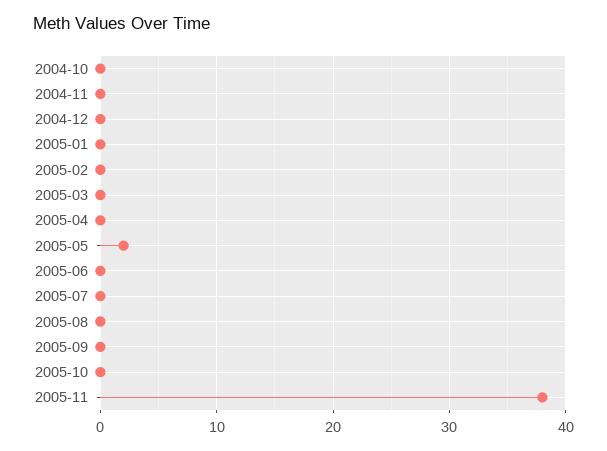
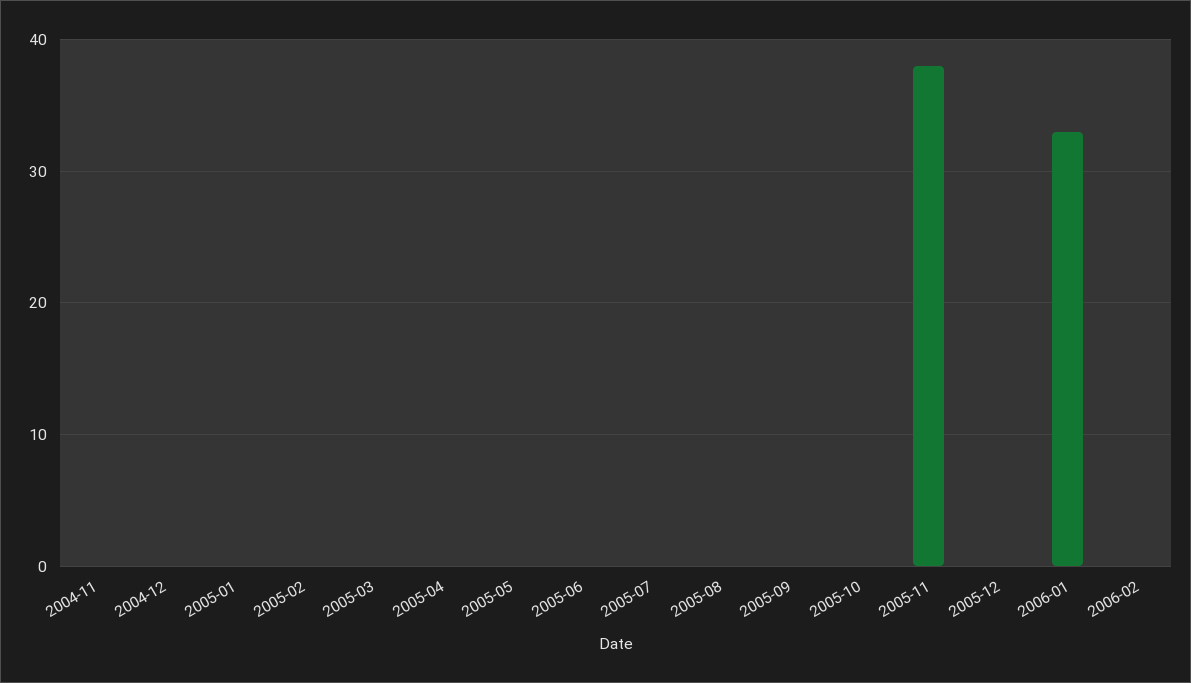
2004-10: 0 -> none
2005-05: 2 -> 0
2005-12: none -> 0
2006-01: none -> 33
2006-02: none -> 0

